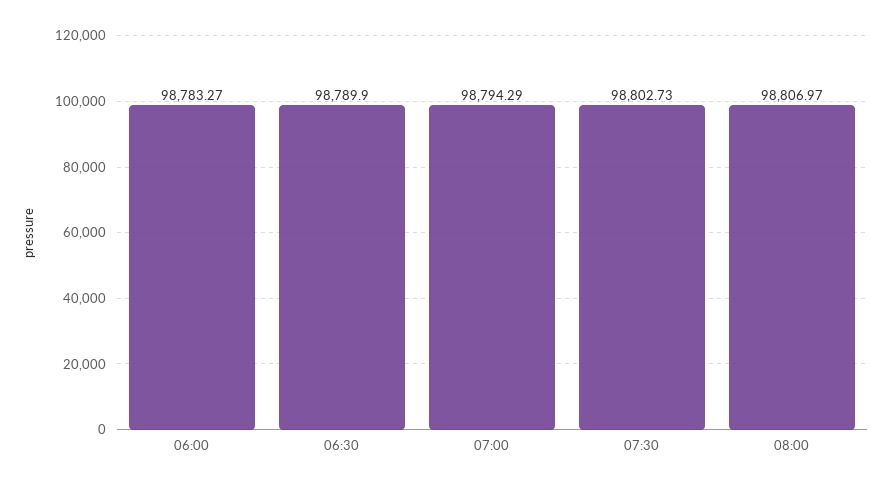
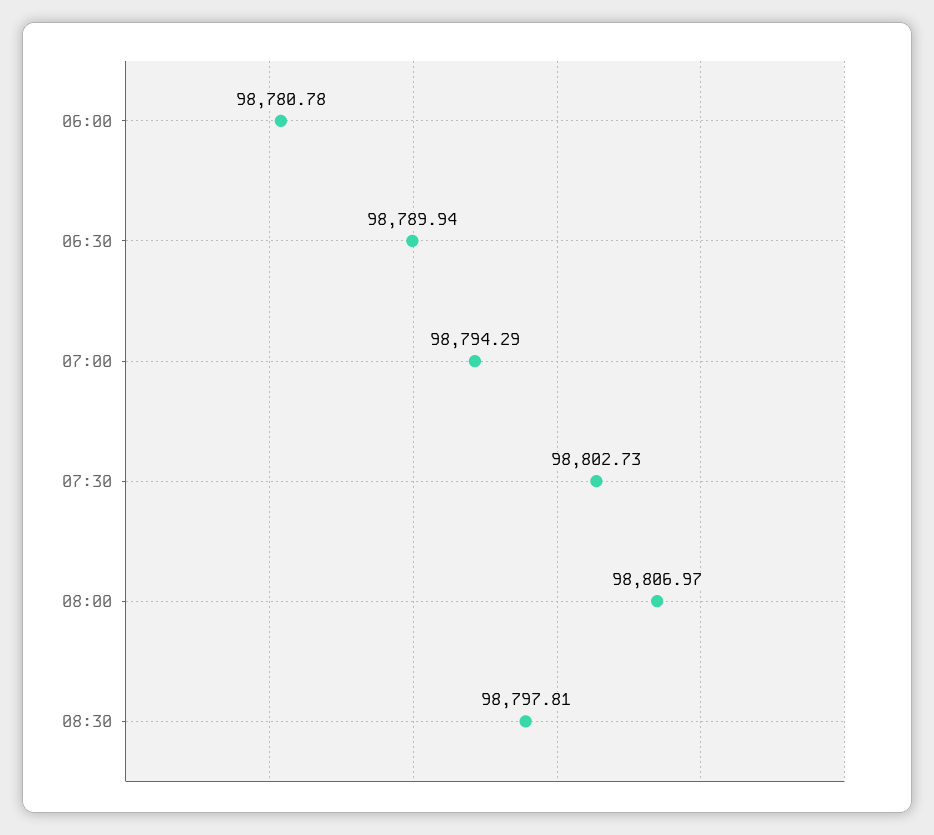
06:00: 98783.27 -> 98780.78
06:30: 98789.9 -> 98789.94
08:30: none -> 98797.81

